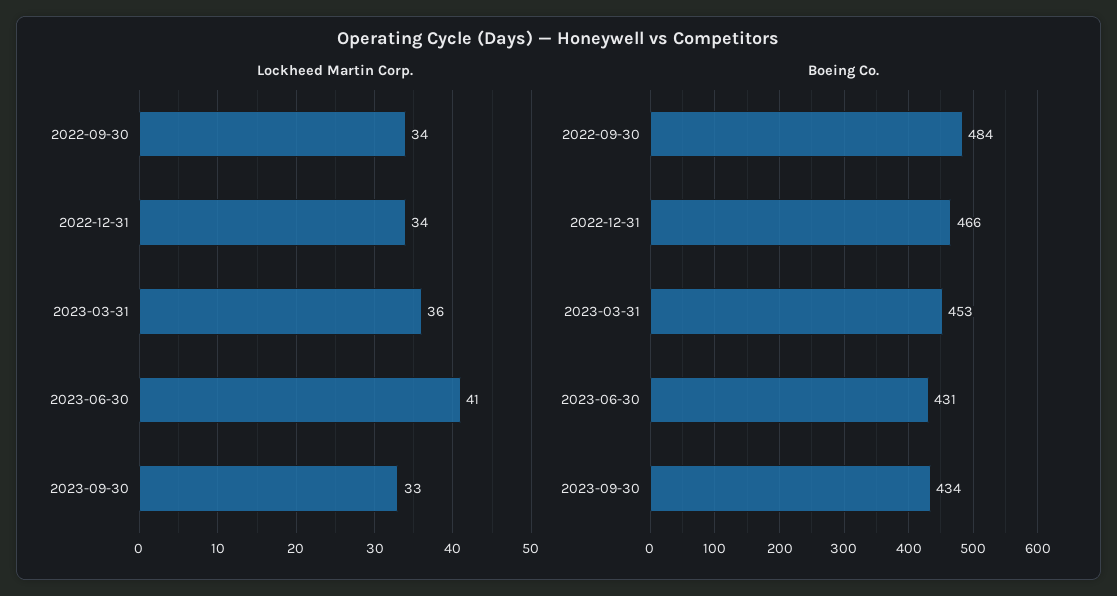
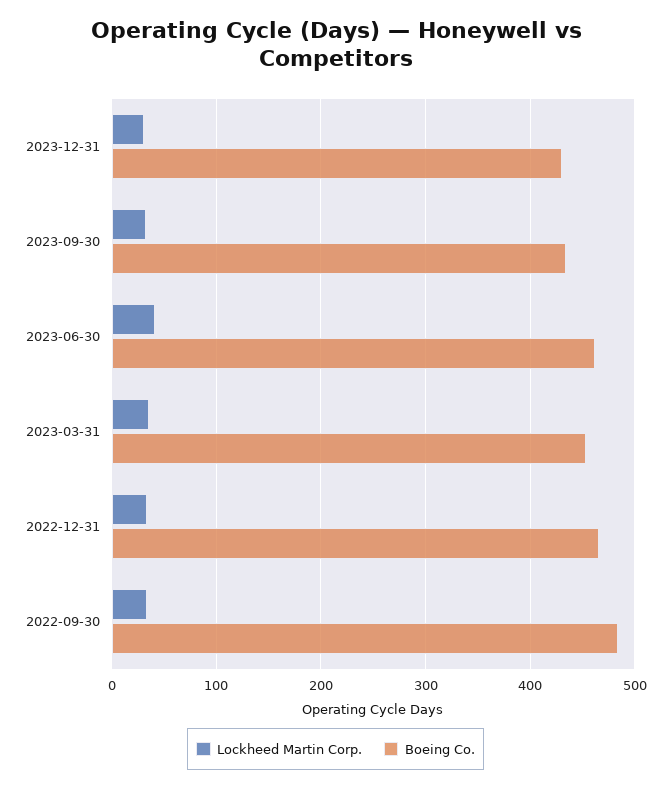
Boeing Co., 2023-06-30: 431 -> 460
Lockheed Martin Corp., 2023-12-31: none -> 30
Boeing Co., 2023-12-31: none -> 430

